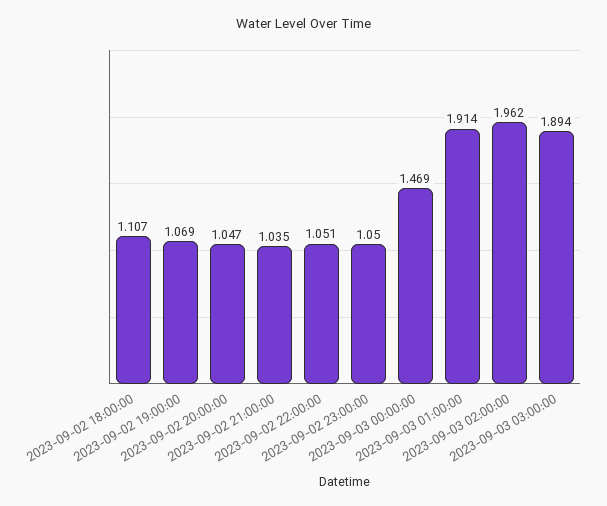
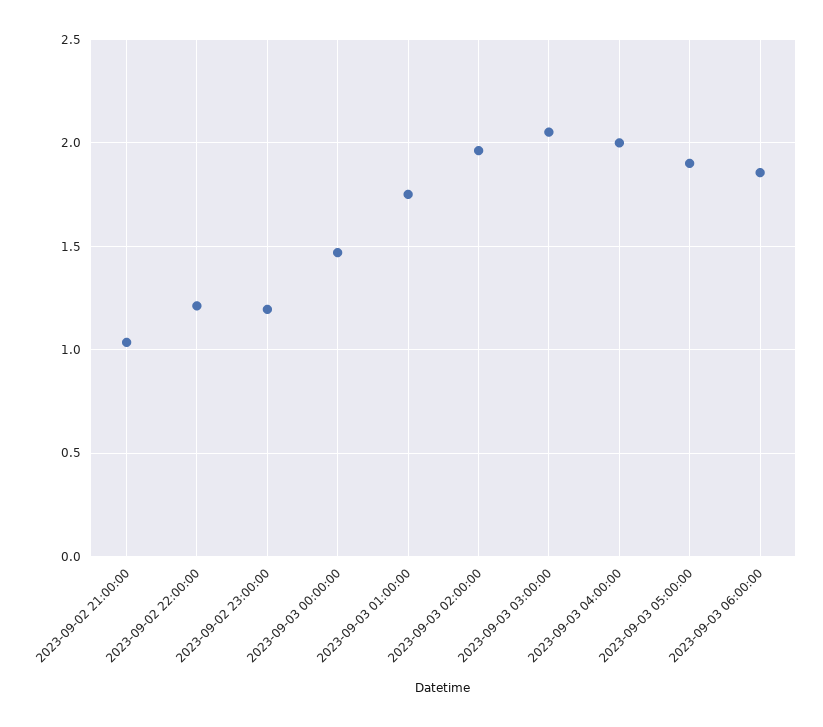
2023-09-02 18:00:00: 1.107 -> none
2023-09-02 19:00:00: 1.069 -> none
2023-09-02 20:00:00: 1.047 -> none
2023-09-02 22:00:00: 1.051 -> 1.2
2023-09-02 23:00:00: 1.05 -> 1.2
2023-09-03 01:00:00: 1.914 -> 1.75
2023-09-03 03:00:00: 1.894 -> 2.05
2023-09-03 04:00:00: none -> 2
2023-09-03 05:00:00: none -> 1.9
2023-09-03 06:00:00: none -> 1.85

